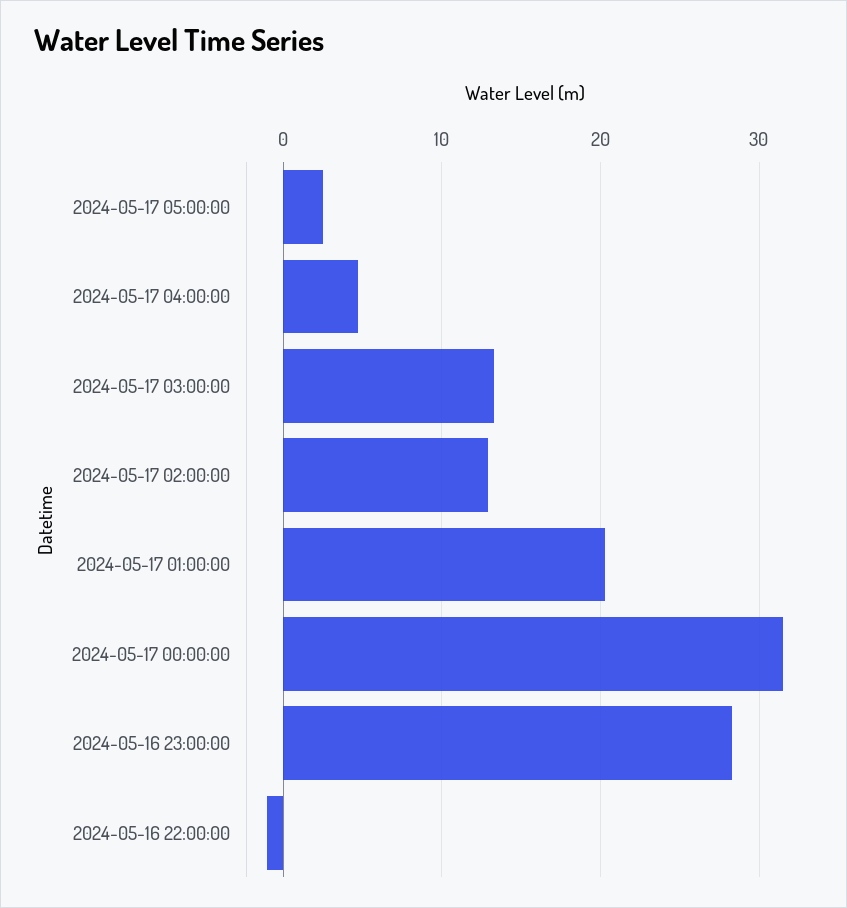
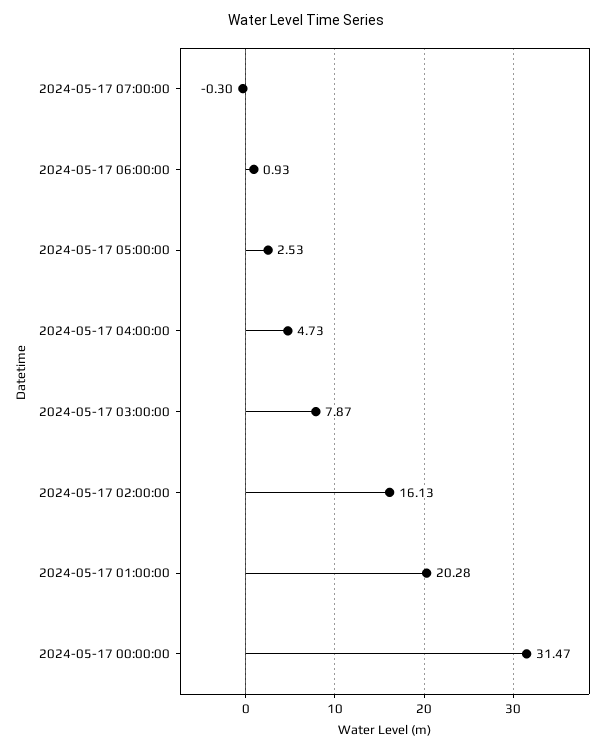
2024-05-17 03:00:00: 13 -> 7.87
2024-05-17 02:00:00: 13 -> 16.13
2024-05-16 23:00:00: 28 -> none
2024-05-16 22:00:00: -1 -> none
2024-05-17 07:00:00: none -> -0.3
2024-05-17 06:00:00: none -> 0.93

